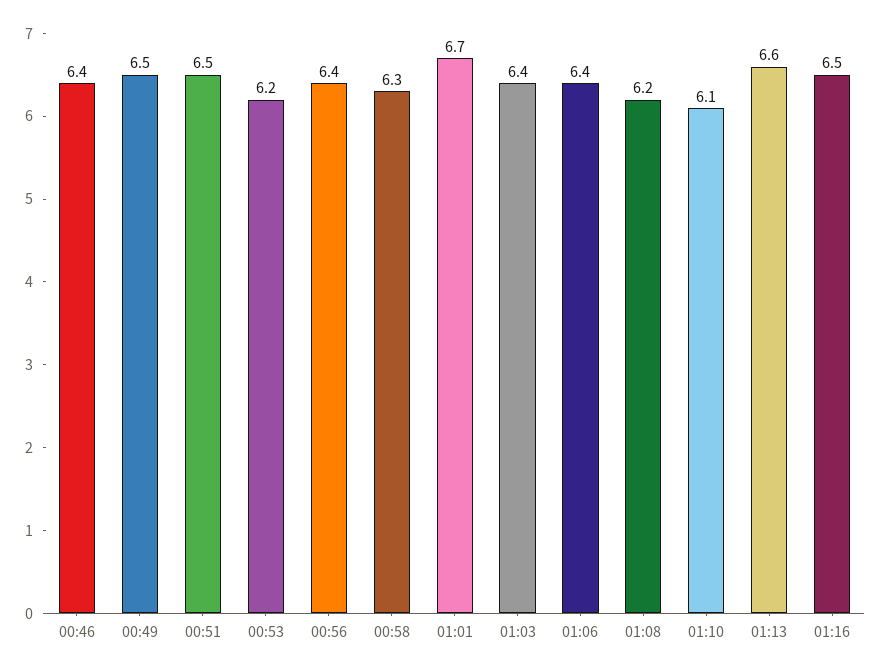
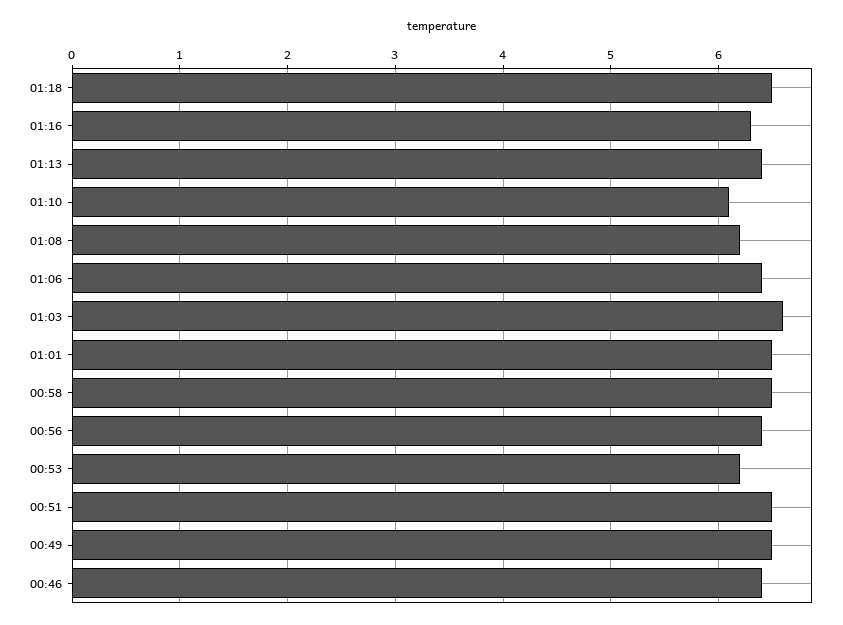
00:58: 6.3 -> 6.5
01:01: 6.7 -> 6.5
01:03: 6.4 -> 6.6
01:13: 6.6 -> 6.4
01:16: 6.5 -> 6.3
01:18: none -> 6.5

